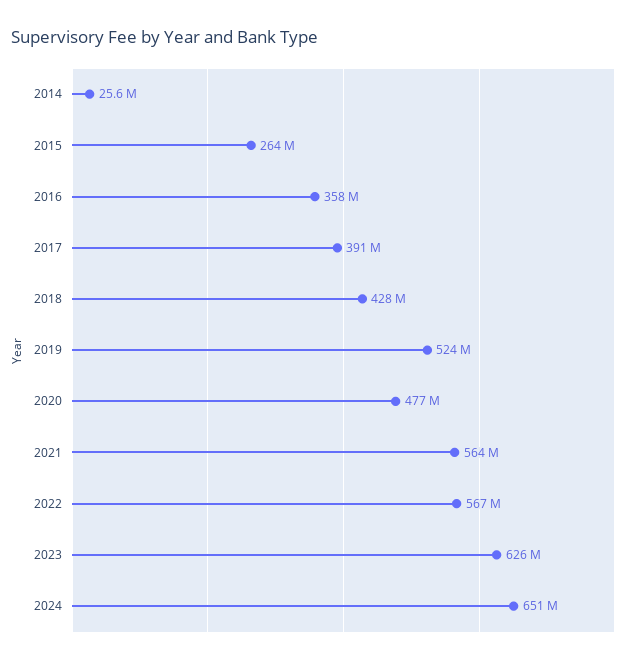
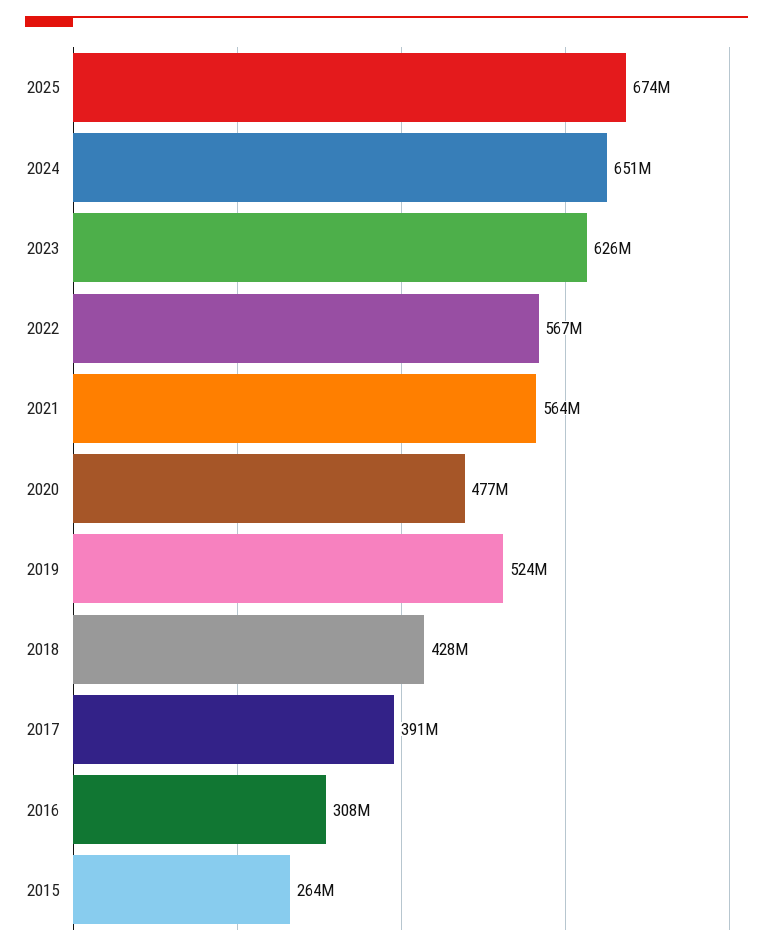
2014: 25600000 -> none
2016: 358000000 -> 308000000
2025: none -> 674000000

